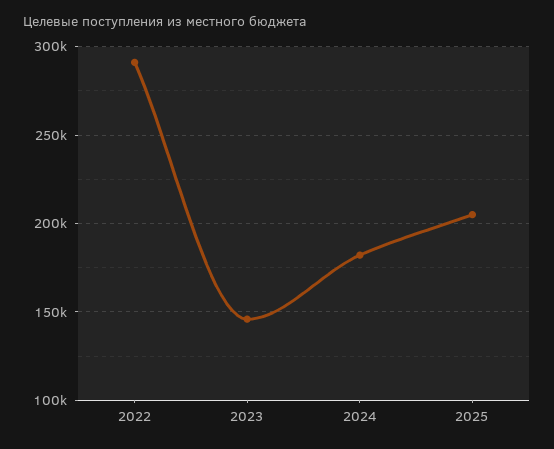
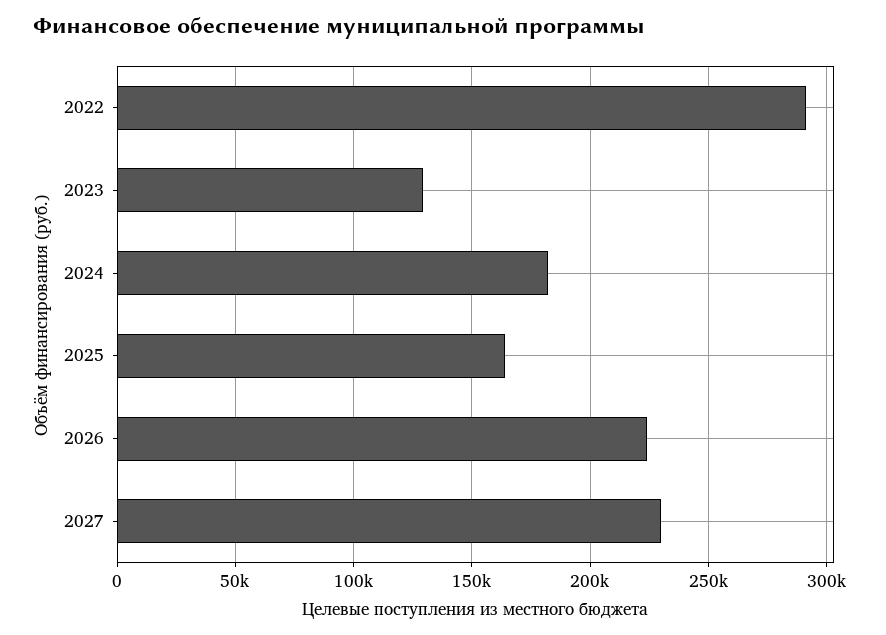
2023: 145000 -> 130000
2025: 205000 -> 165000
2026: none -> 225000
2027: none -> 230000

